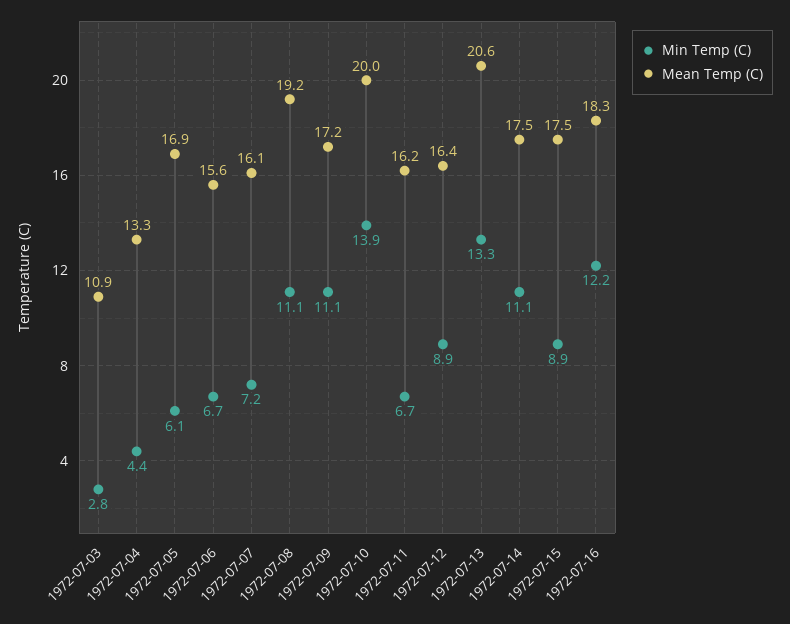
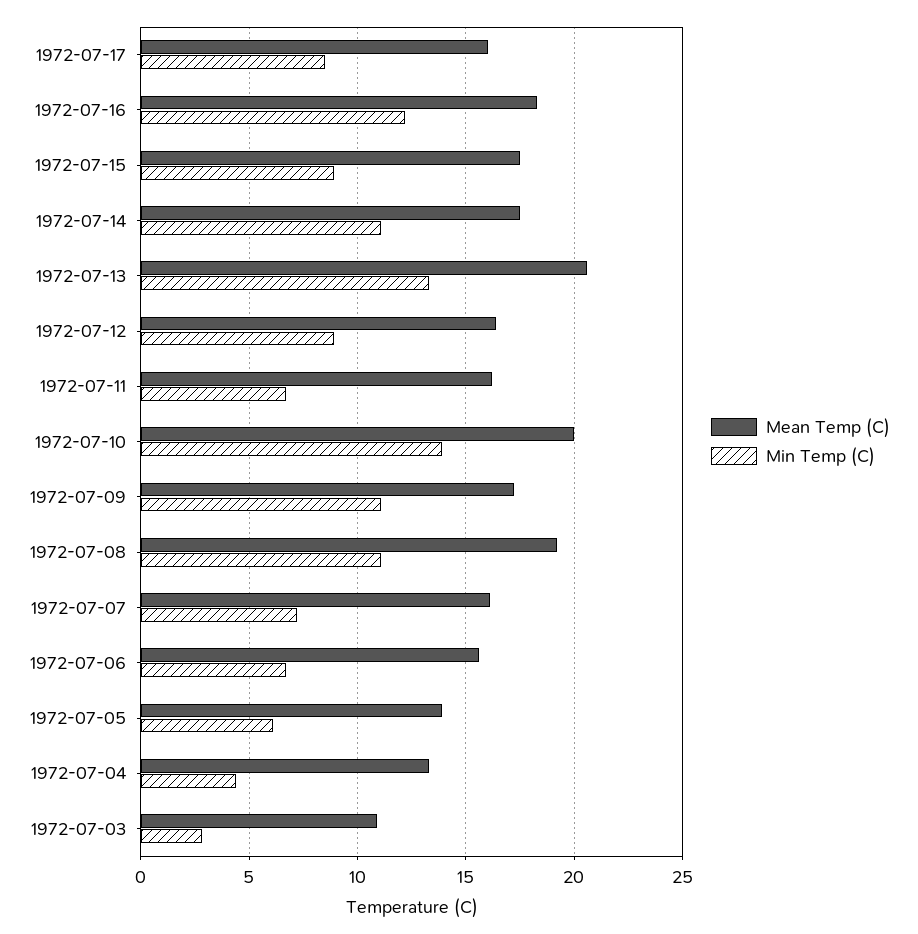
Mean Temp (C), 1972-07-05: 16.9 -> 14
Mean Temp (C), 1972-07-17: none -> 16
Min Temp (C), 1972-07-17: none -> 8.5

